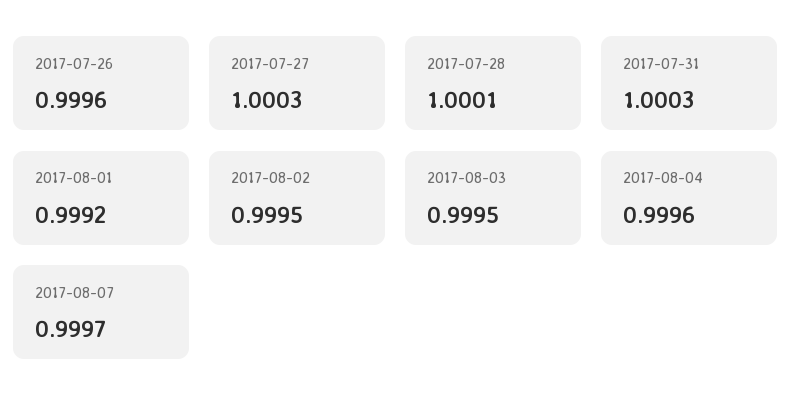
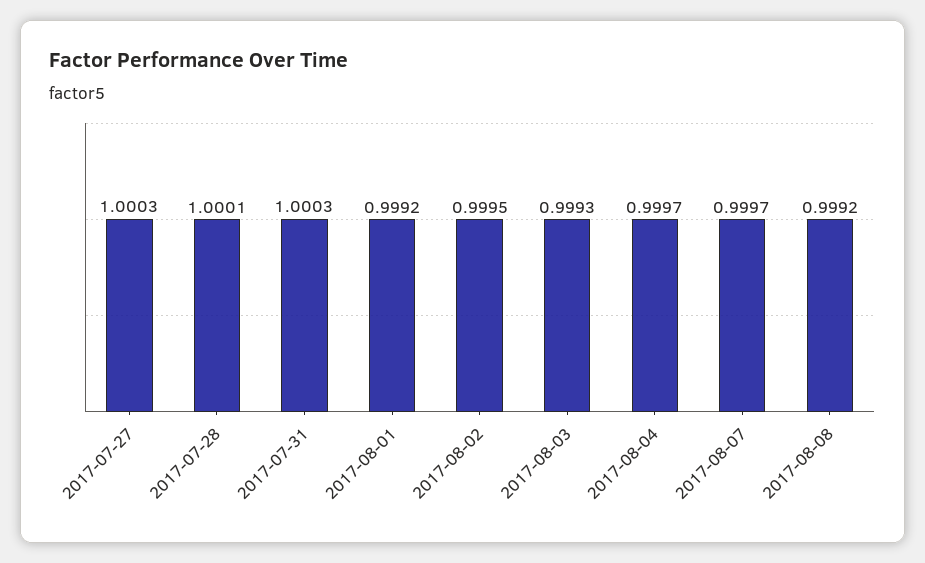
2017-07-26: 0.9996 -> none
2017-08-03: 0.9995 -> 0.9993
2017-08-04: 0.9996 -> 0.9997
2017-08-08: none -> 0.9992

